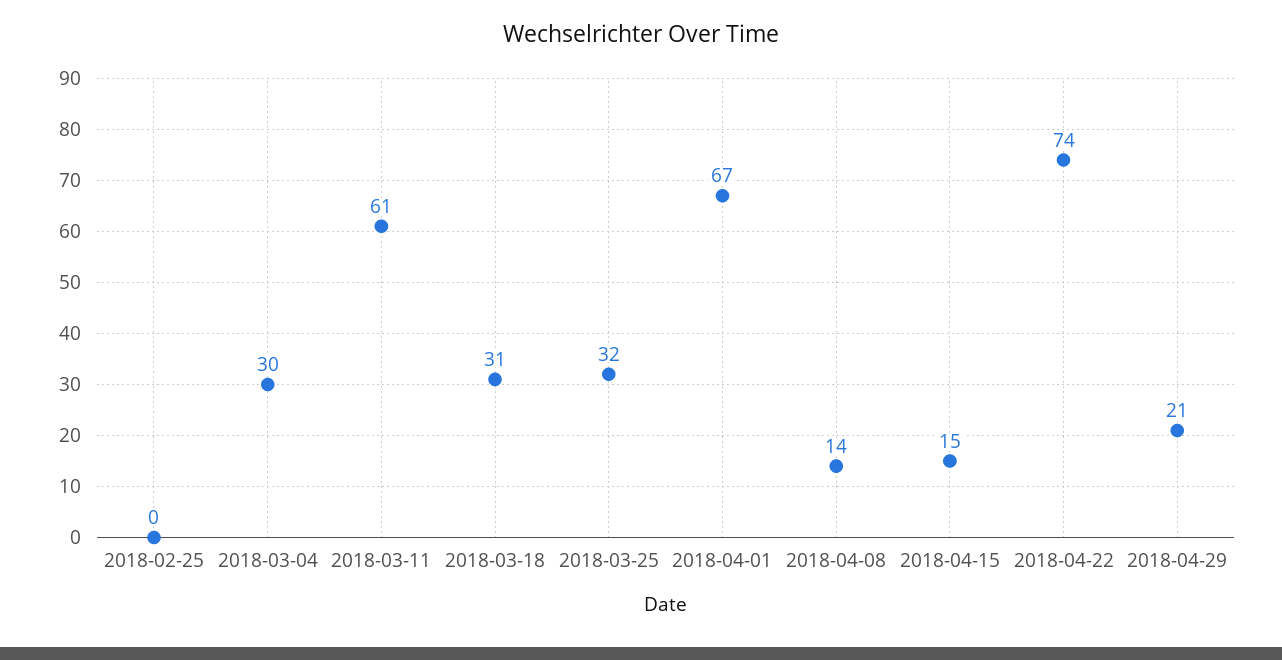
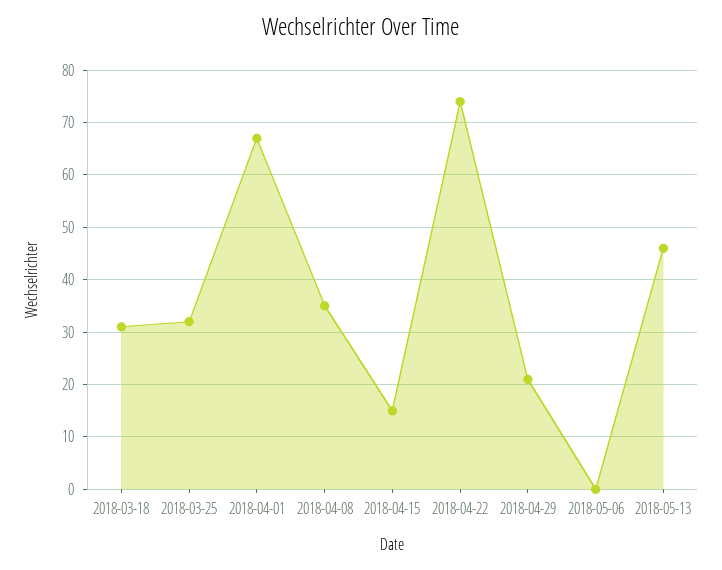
2018-02-25: 0 -> none
2018-03-04: 30 -> none
2018-03-11: 61 -> none
2018-04-08: 14 -> 35
2018-05-06: none -> 0
2018-05-13: none -> 45

